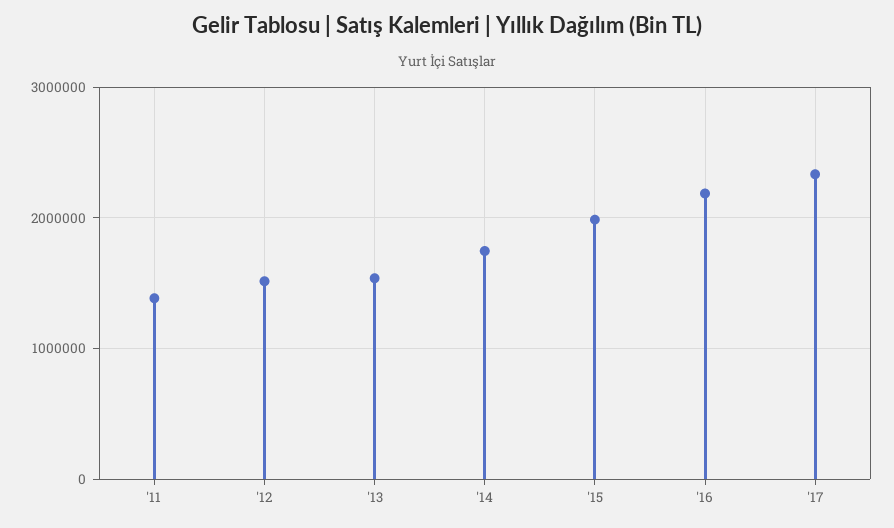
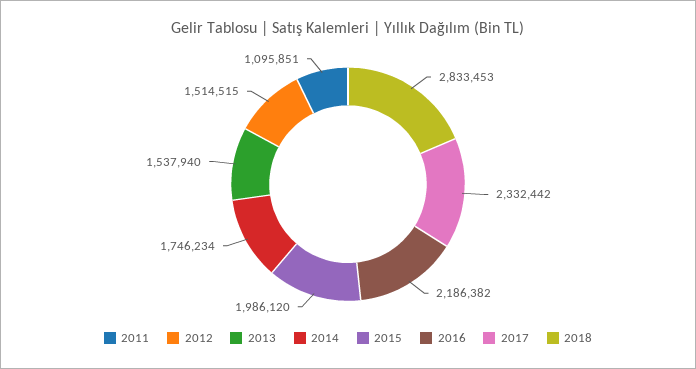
'11: 1400000 -> 1095851
2018: none -> 2833453

